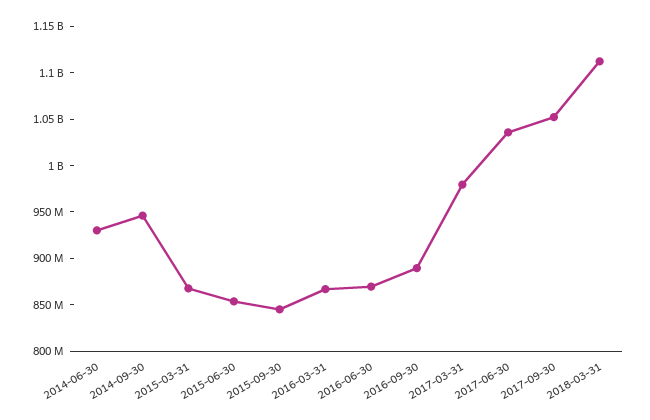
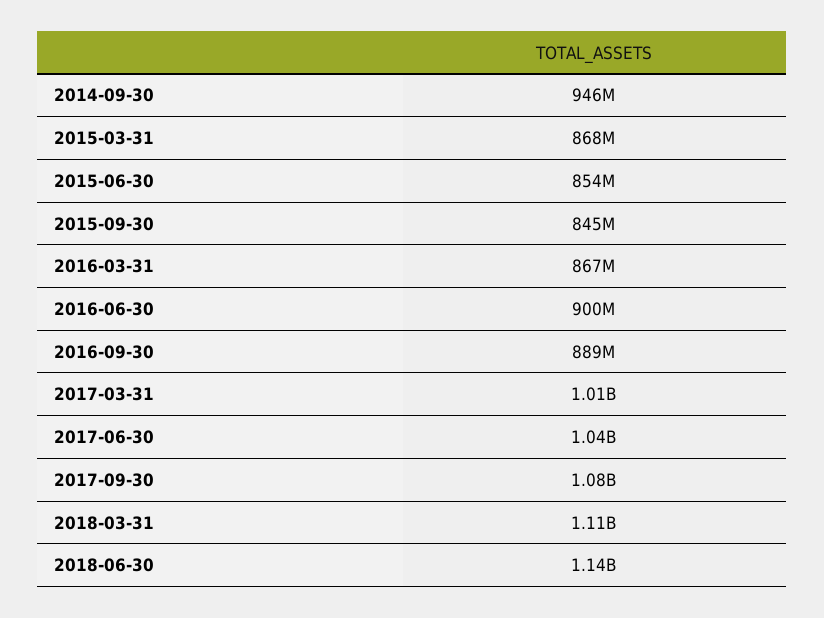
2014-06-30: 930000000 -> none
2016-06-30: 870000000 -> 900000000
2017-03-31: 980000000 -> 1010000000
2017-09-30: 1050000000 -> 1080000000
2018-06-30: none -> 1140000000

